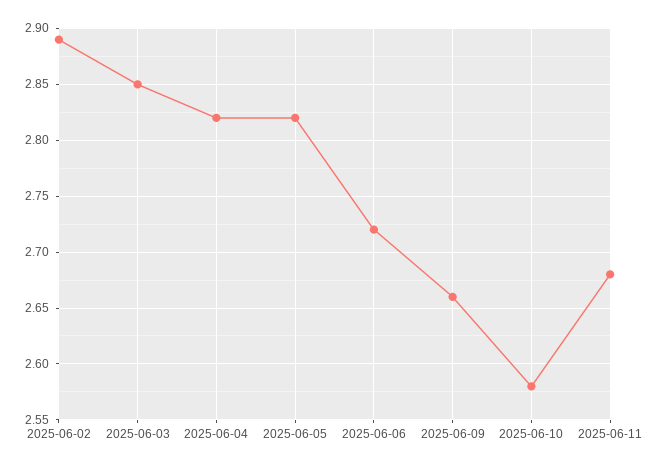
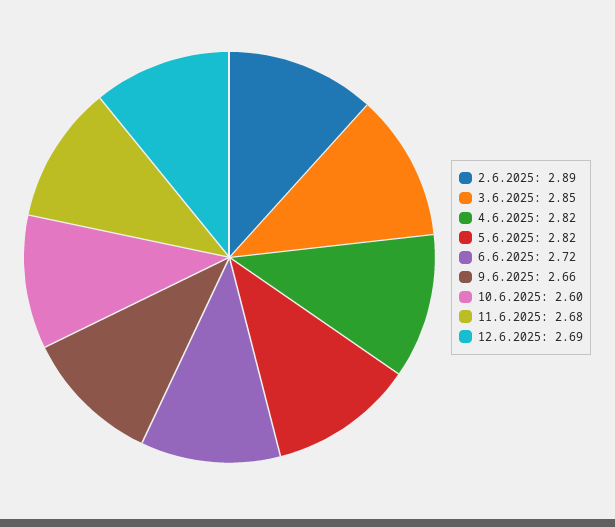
2025-06-10: 2.58 -> 2.6
12.6.2025: none -> 2.69

